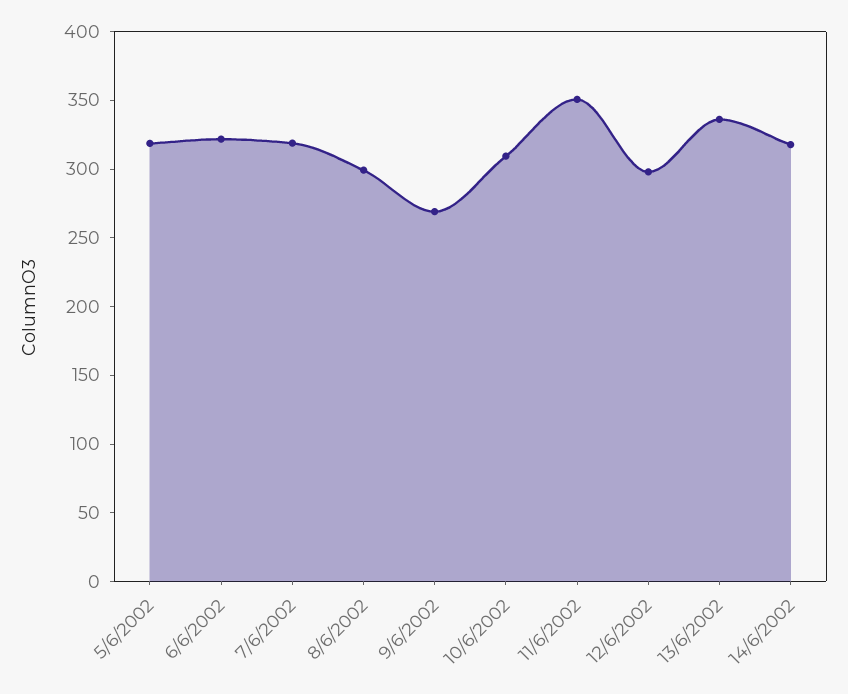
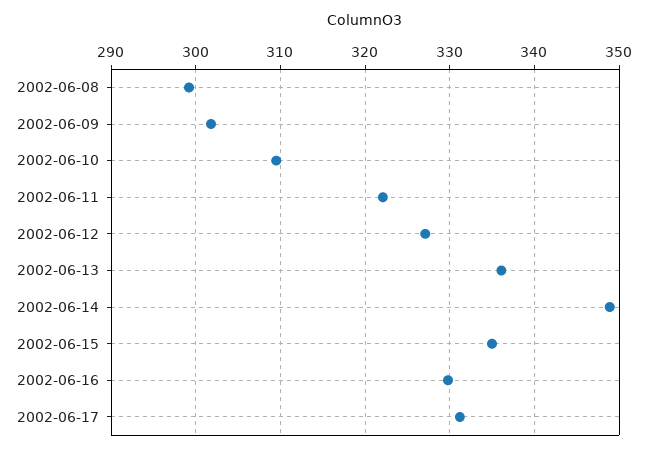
5/6/2002: 320 -> none
6/6/2002: 320 -> none
7/6/2002: 320 -> none
9/6/2002: 270 -> 302
11/6/2002: 350 -> 322
12/6/2002: 300 -> 327
14/6/2002: 320 -> 349
2002-06-15: none -> 335
2002-06-16: none -> 330
2002-06-17: none -> 331

